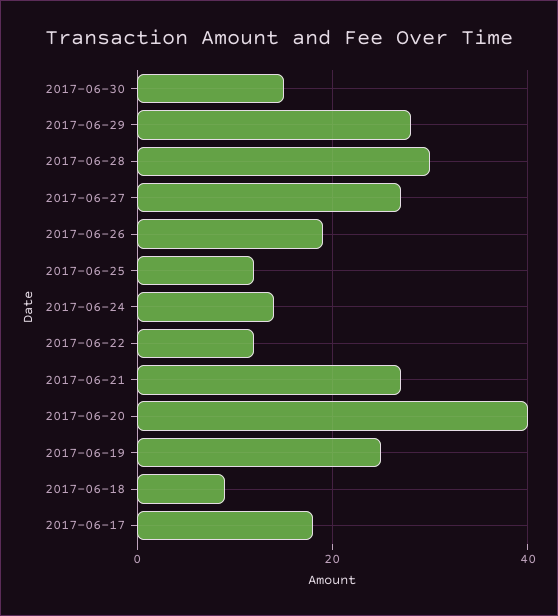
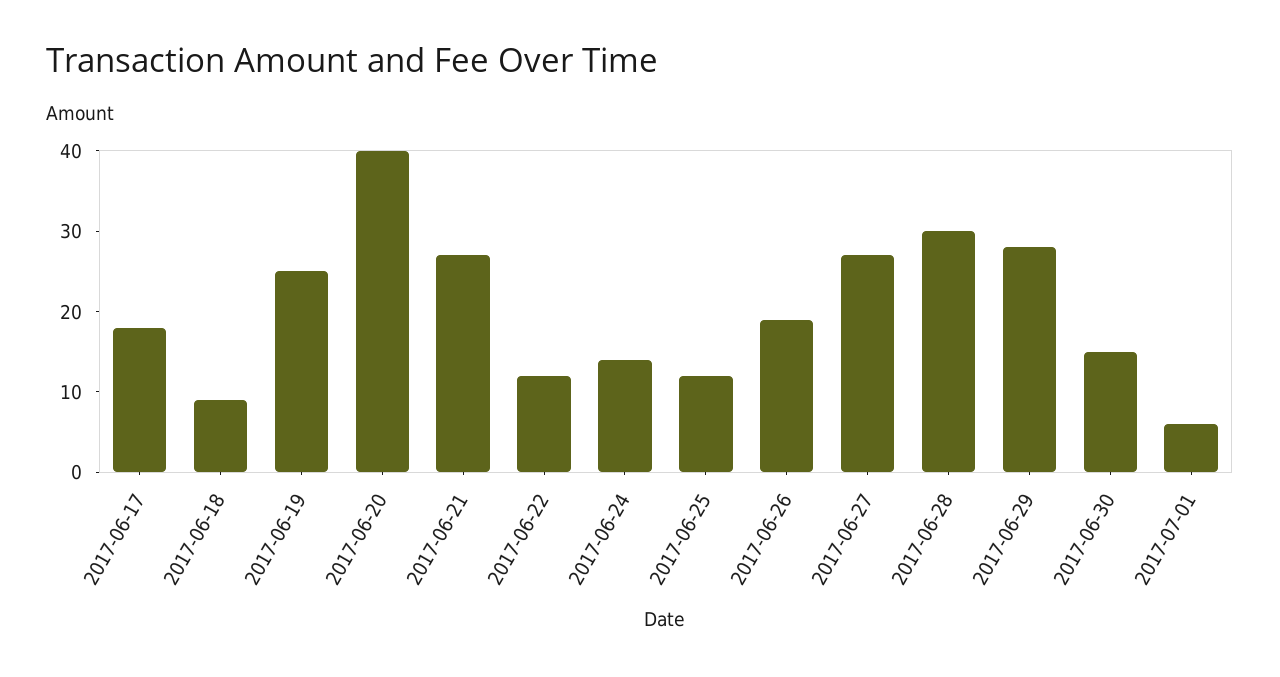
2017-07-01: none -> 6

